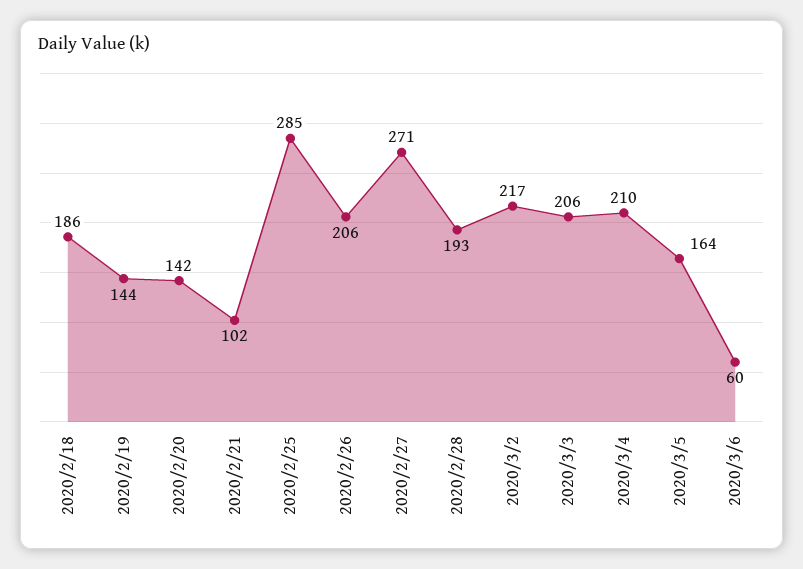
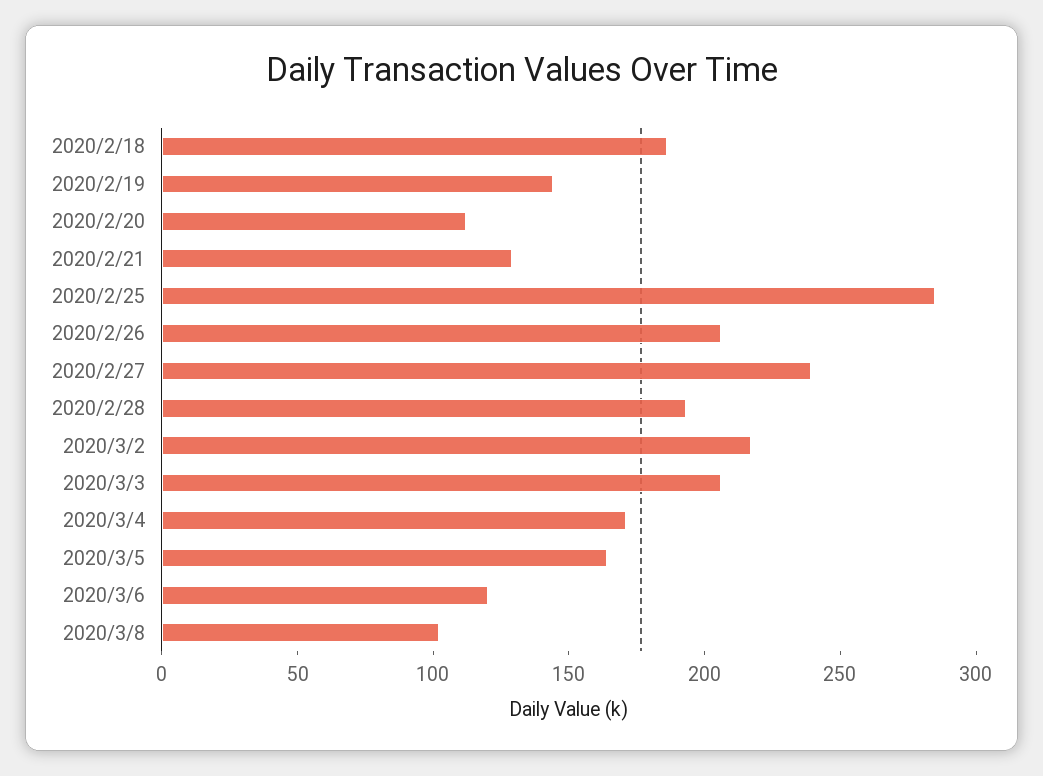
2020/2/20: 142 -> 110
2020/2/21: 102 -> 130
2020/2/27: 271 -> 240
2020/3/4: 210 -> 170
2020/3/6: 60 -> 120
2020/3/8: none -> 100

